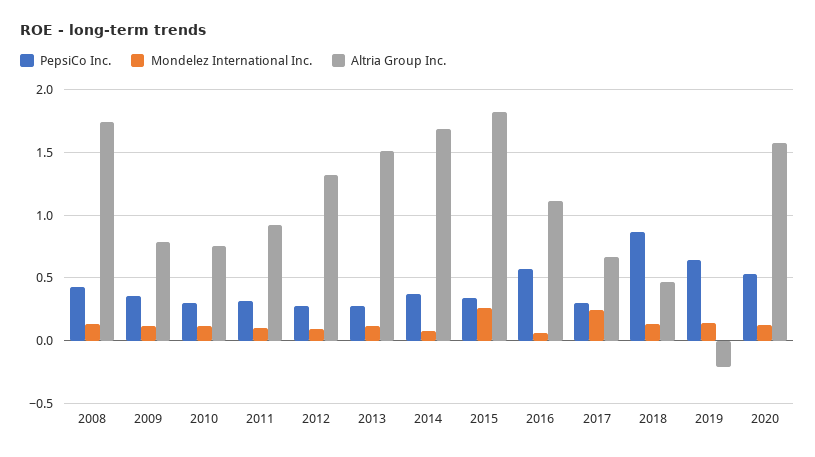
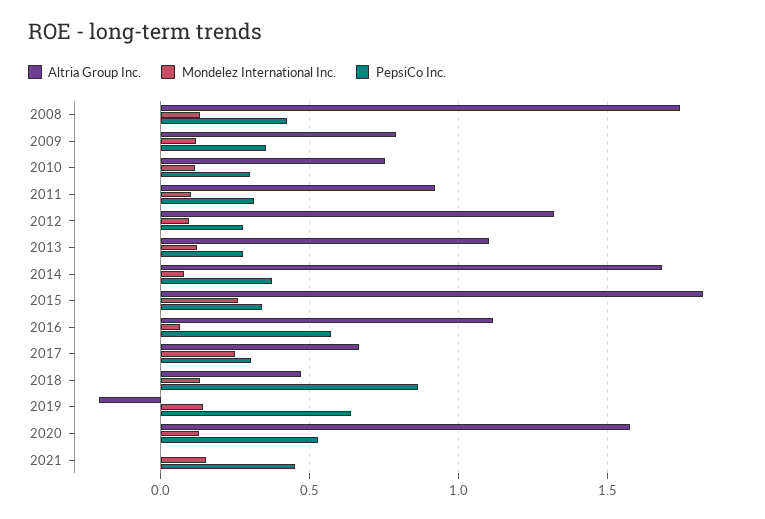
Altria Group Inc., 2013: 1.5 -> 1.1
Altria Group Inc., 2021: none -> 0
Mondelez International Inc., 2021: none -> 0.15
PepsiCo Inc., 2021: none -> 0.45

